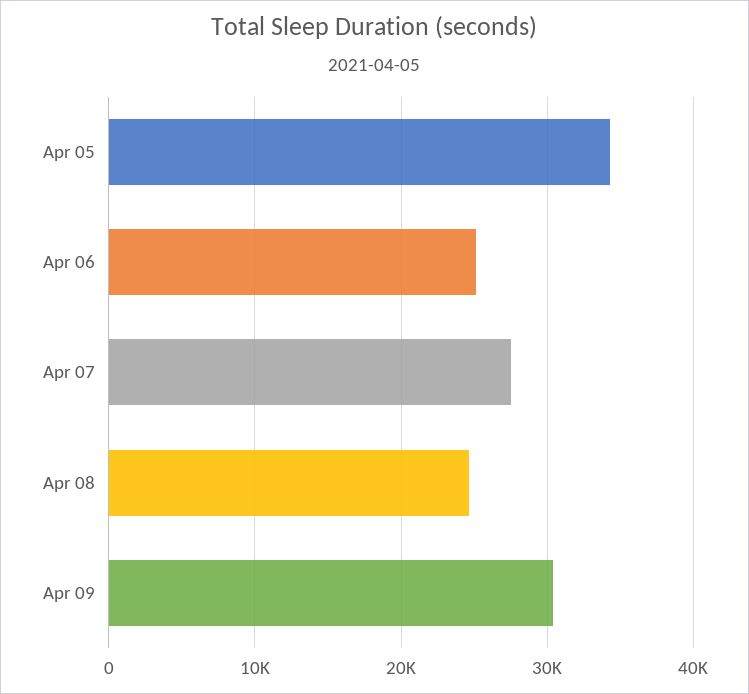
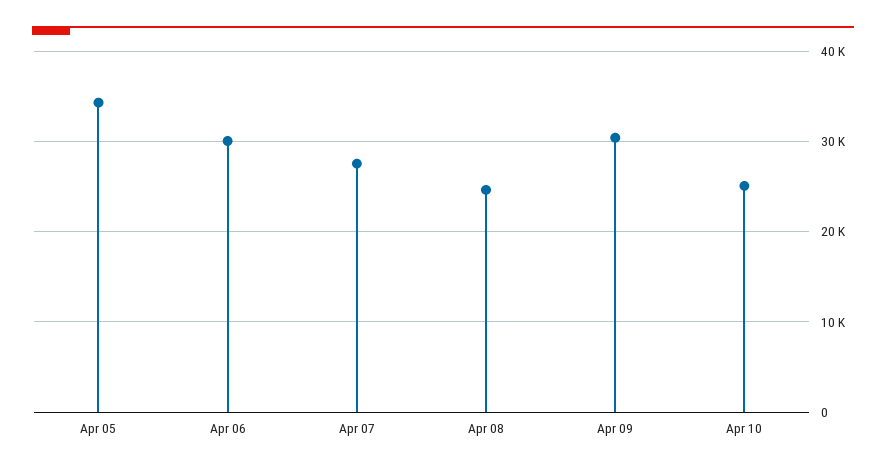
Apr 06: 25000 -> 30000
Apr 10: none -> 25000

